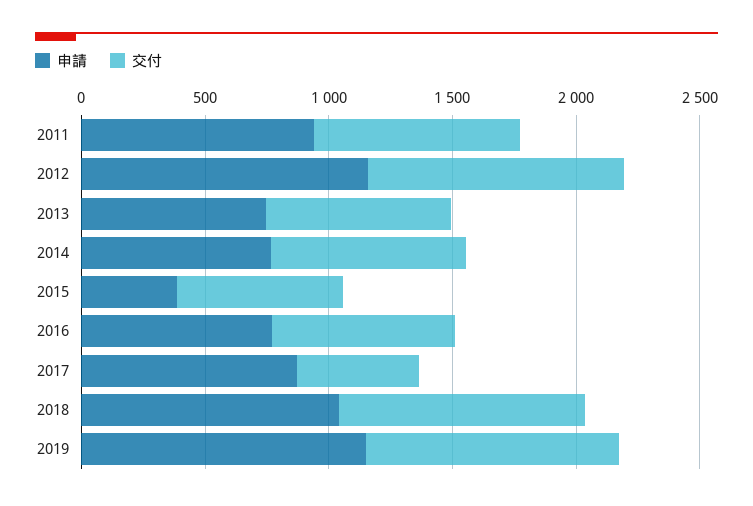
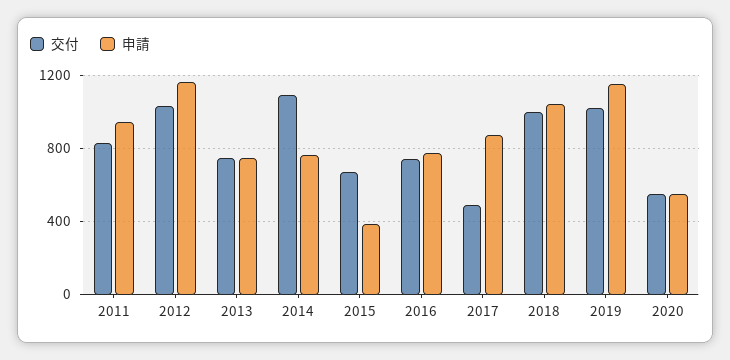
交付, 2014: 800 -> 1100
交付, 2020: none -> 550
申請, 2020: none -> 550

